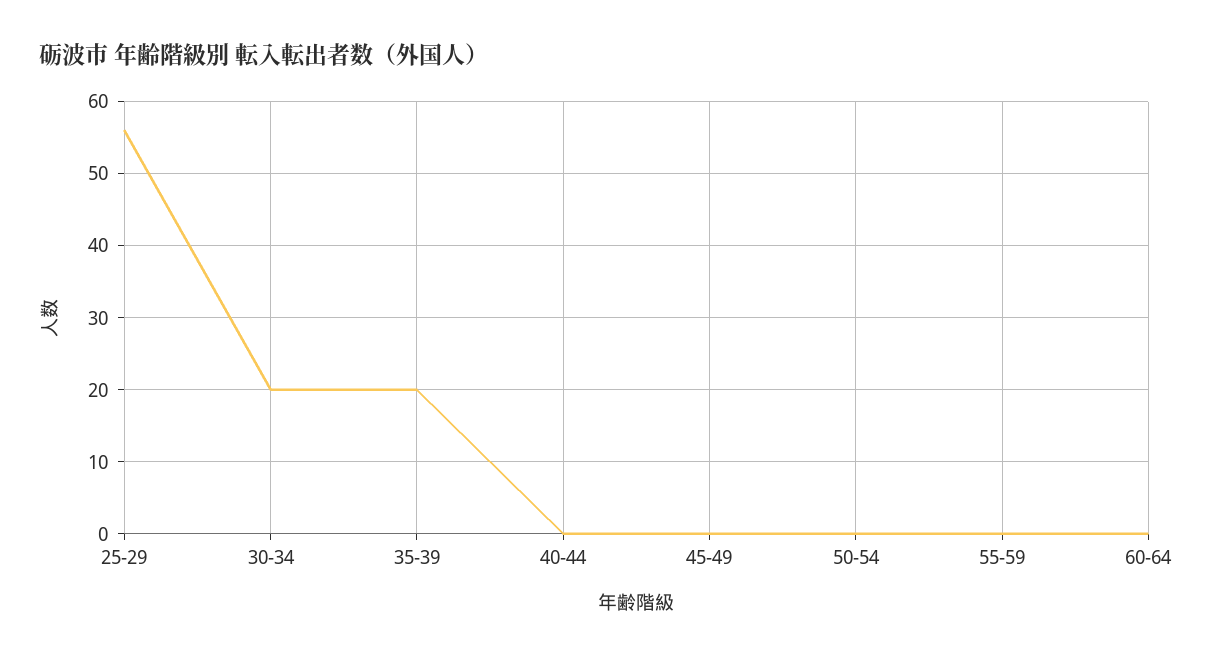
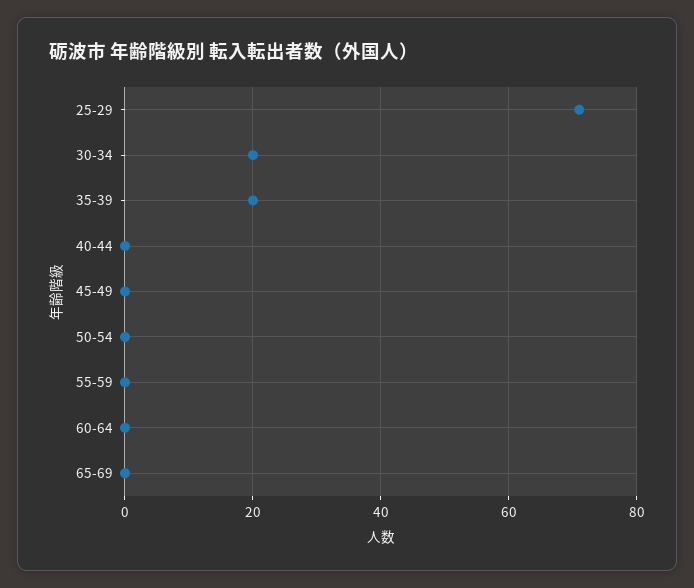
25-29: 56 -> 70
65-69: none -> 0

